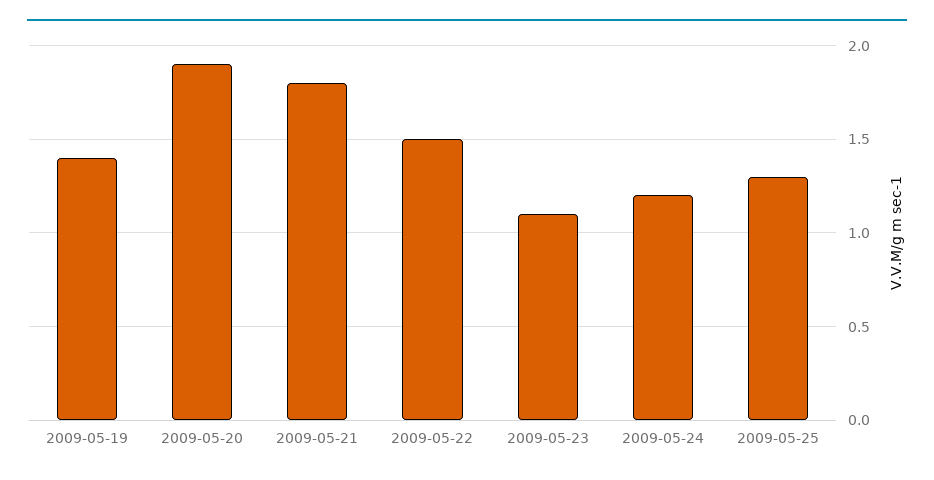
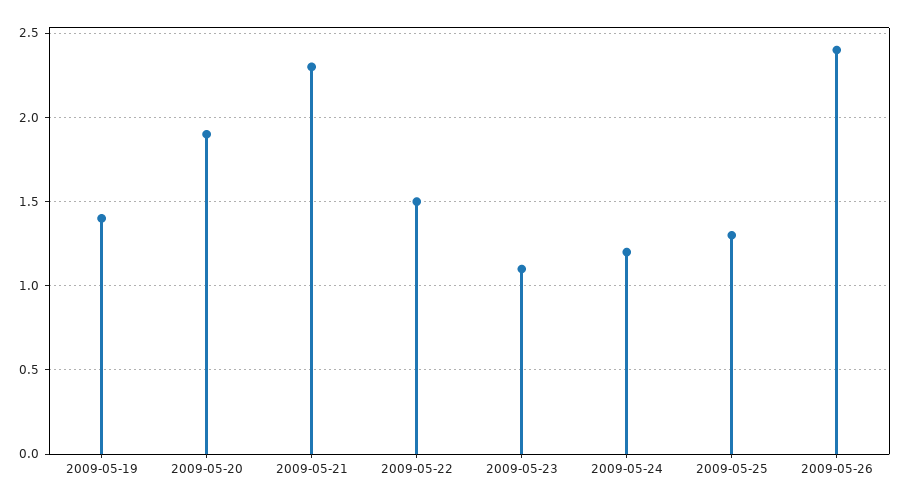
2009-05-21: 1.8 -> 2.3
2009-05-26: none -> 2.4

